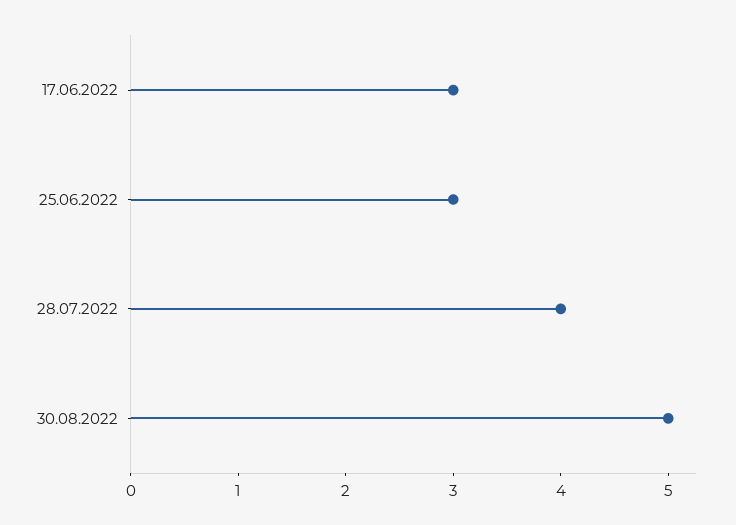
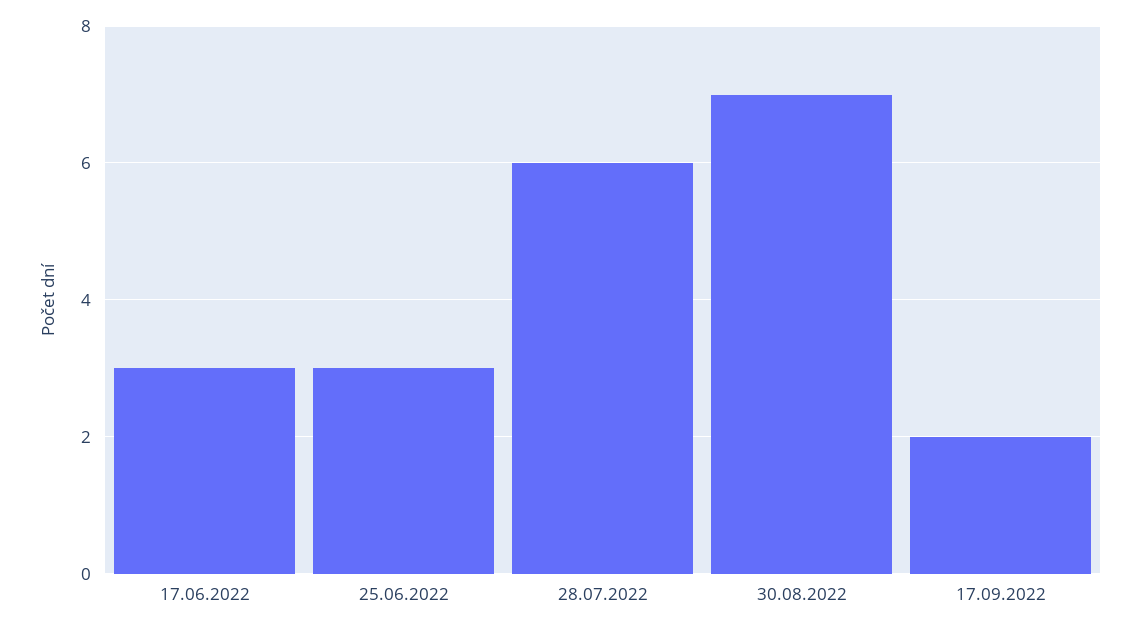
28.07.2022: 4 -> 6
30.08.2022: 5 -> 7
17.09.2022: none -> 2

